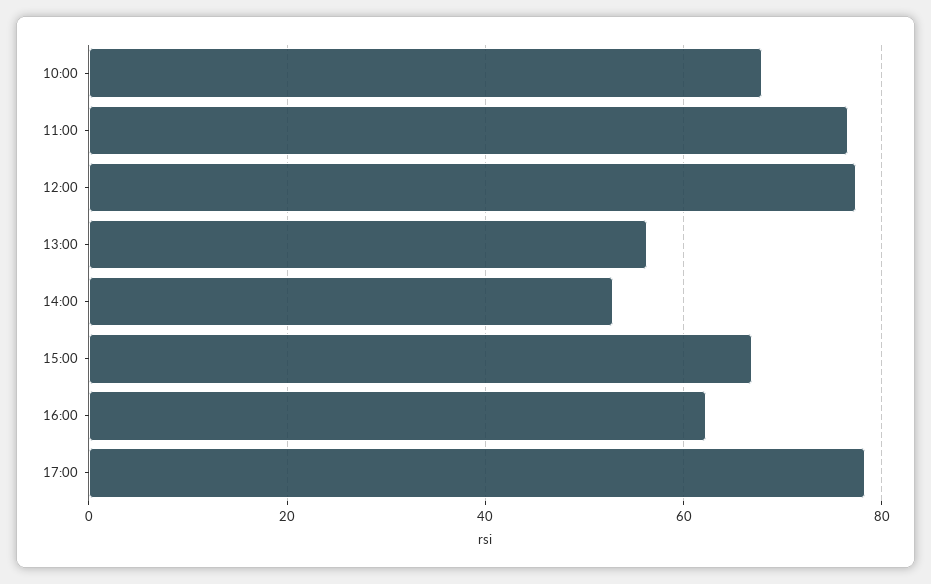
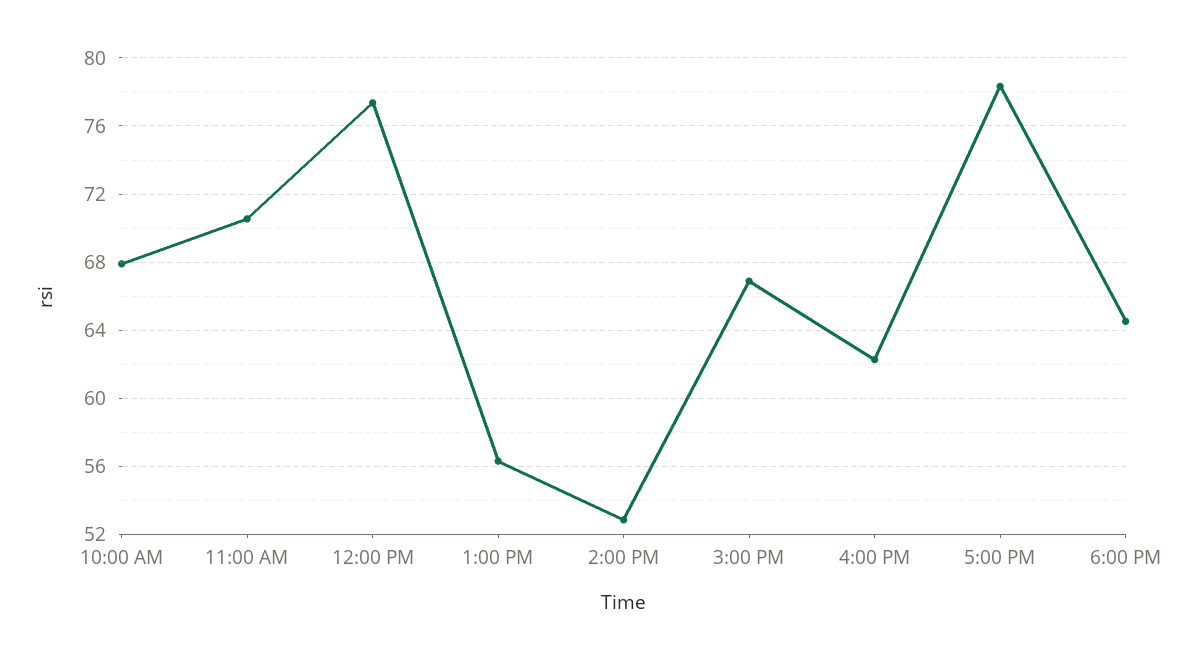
11:00: 76 -> 70.5
6:00 PM: none -> 64.5

